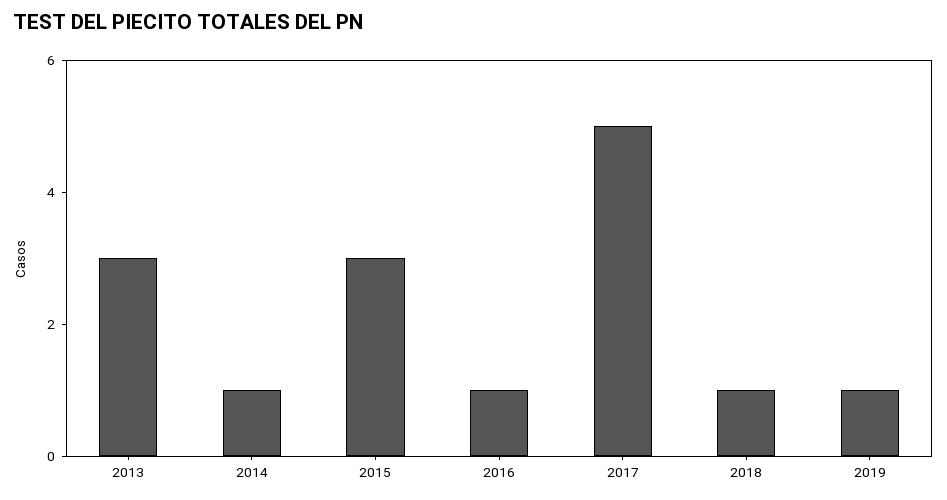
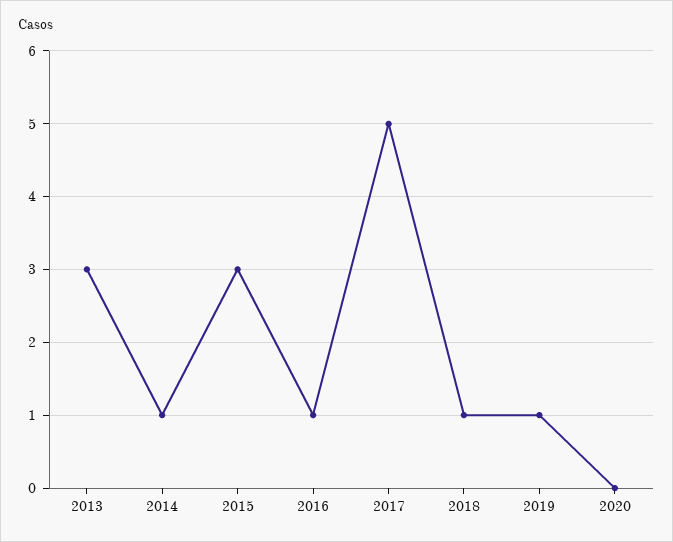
2020: none -> 0

